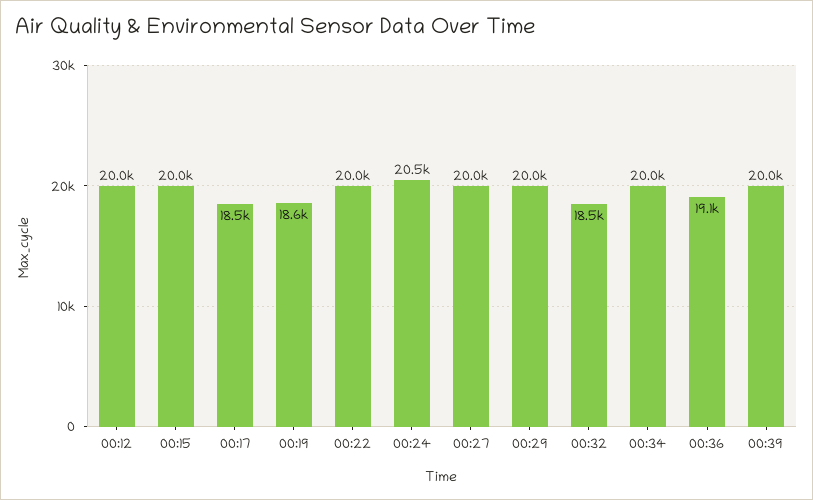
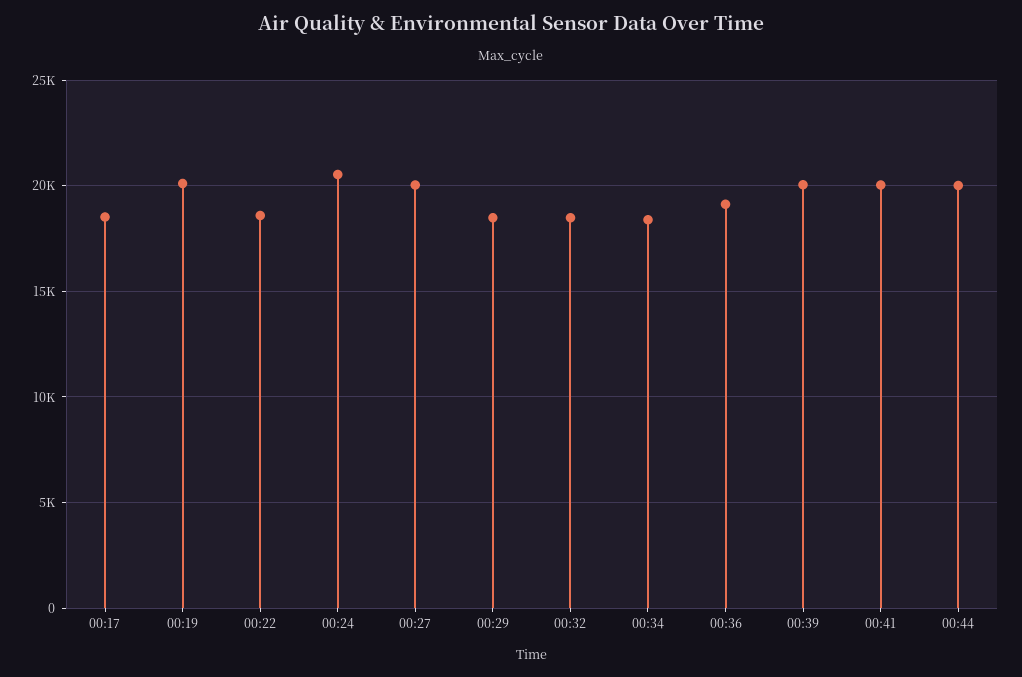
00:12: 20000 -> none
00:15: 20000 -> none
00:19: 18600 -> 20000
00:22: 20000 -> 18500
00:29: 20000 -> 18500
00:34: 20000 -> 18500
00:41: none -> 20000
00:44: none -> 20000

